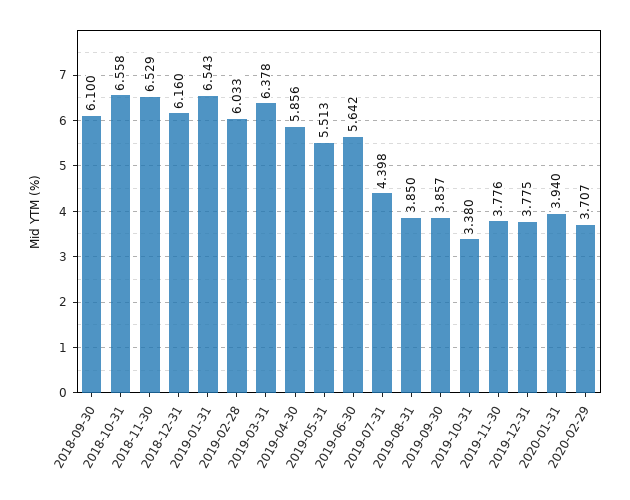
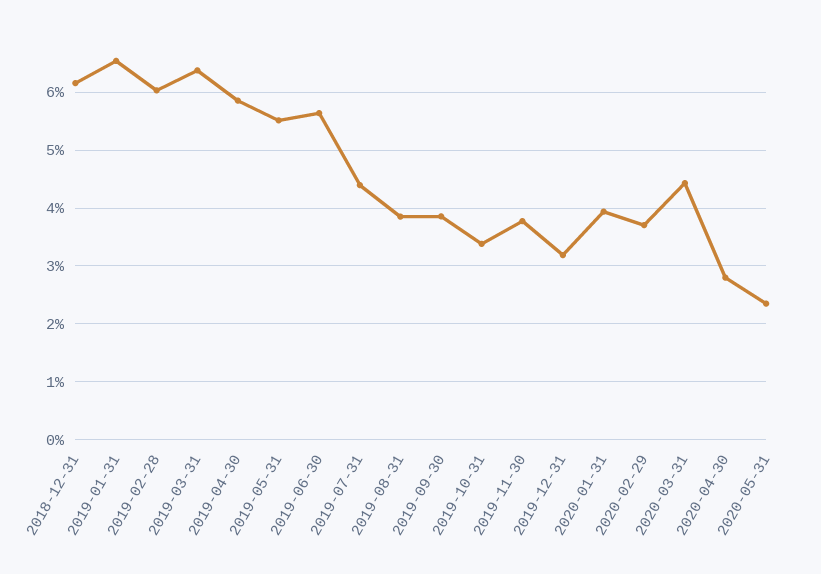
2018-09-30: 6.1 -> none
2018-10-31: 6.558 -> none
2018-11-30: 6.529 -> none
2019-12-31: 3.775 -> 3.2
2020-03-31: none -> 4.4
2020-04-30: none -> 2.8
2020-05-31: none -> 2.4

